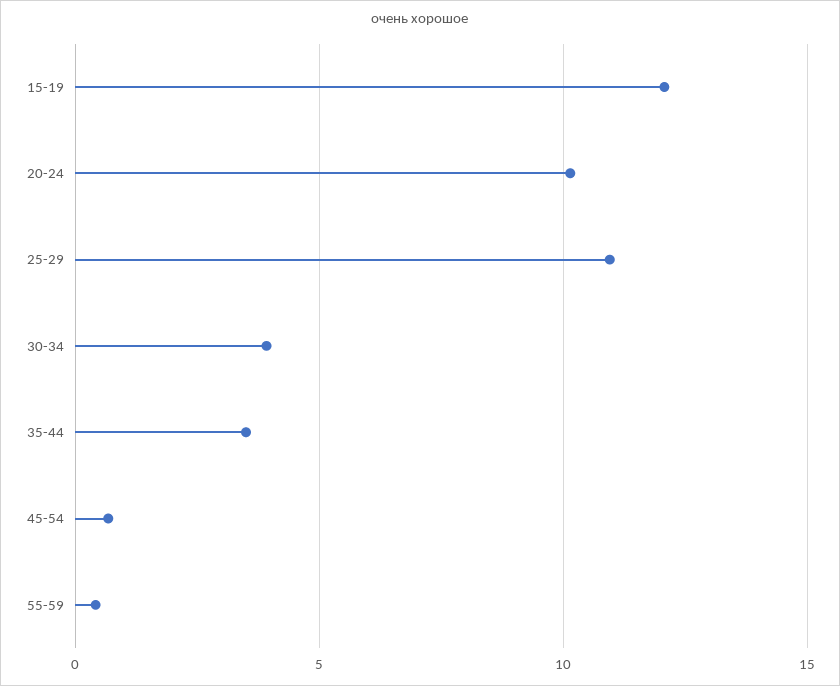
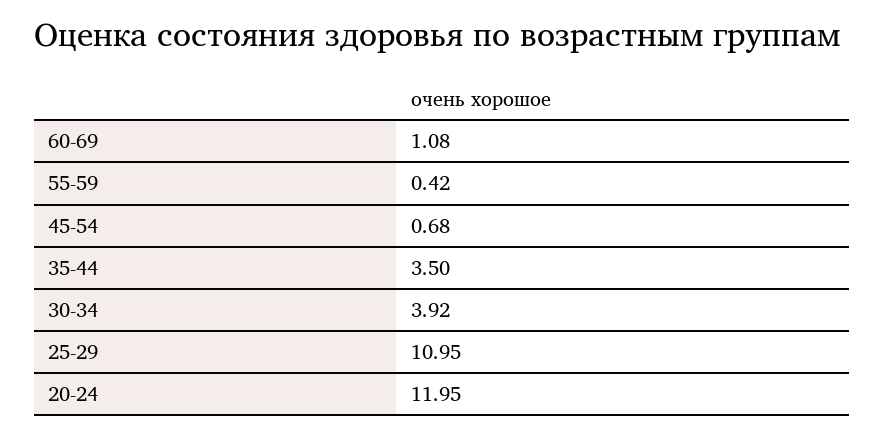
15-19: 12 -> none
20-24: 10 -> 11.95
60-69: none -> 1.08

